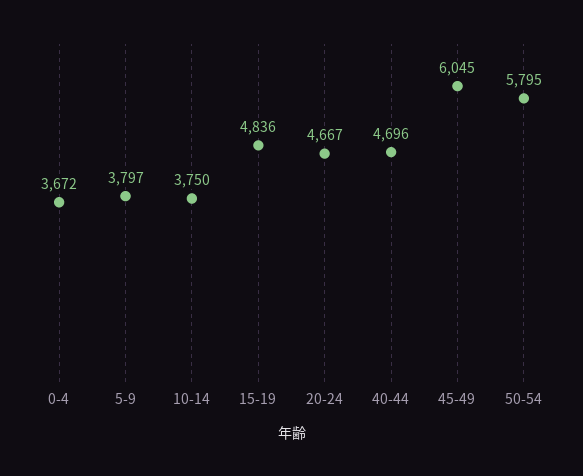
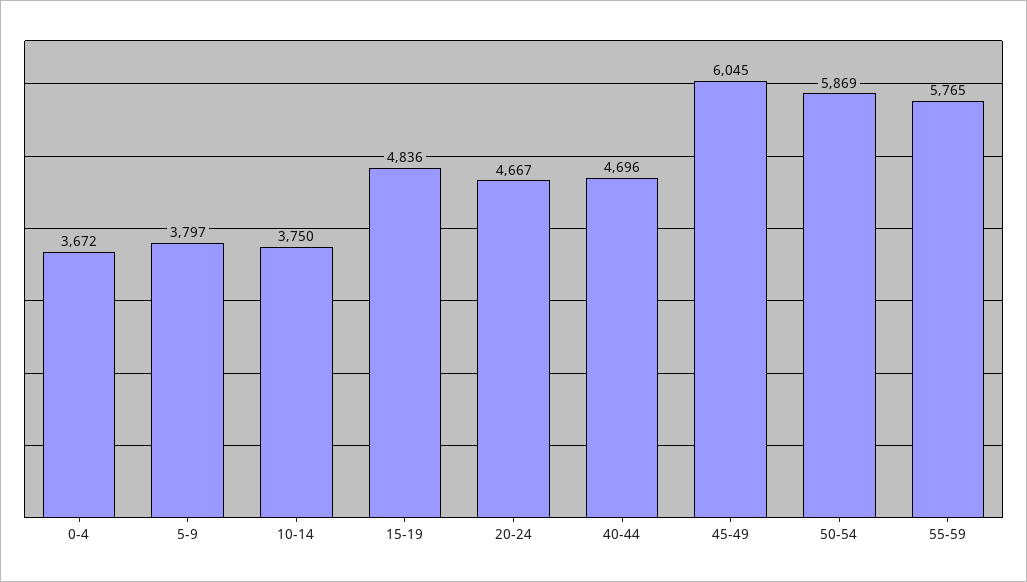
50-54: 5795 -> 5869
55-59: none -> 5765

